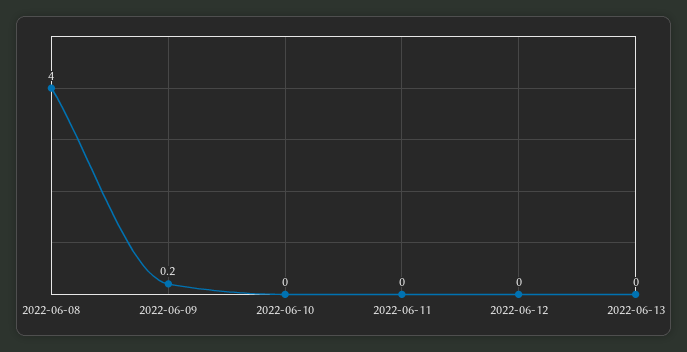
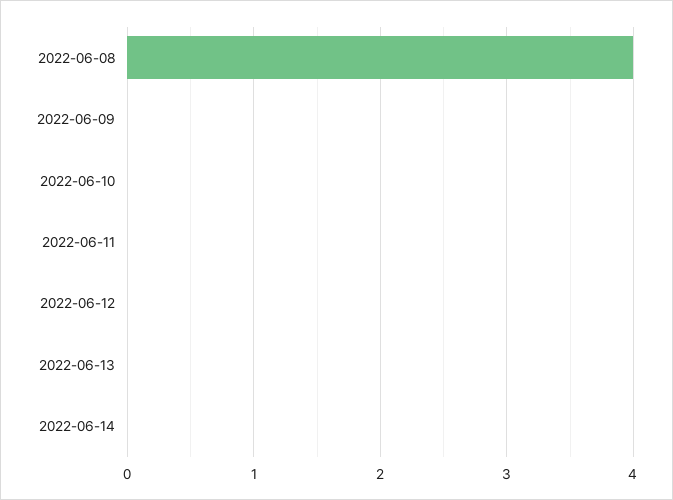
2022-06-09: 0.2 -> 0
2022-06-14: none -> 0

